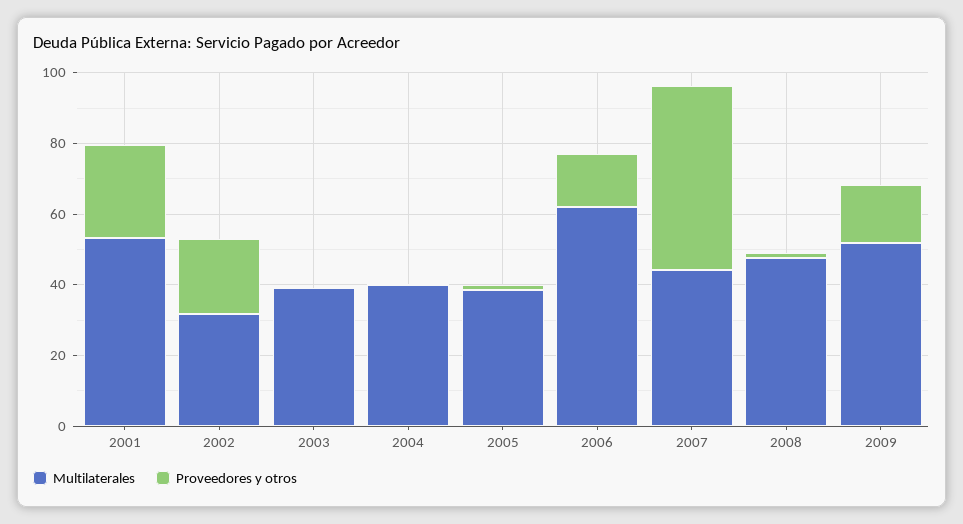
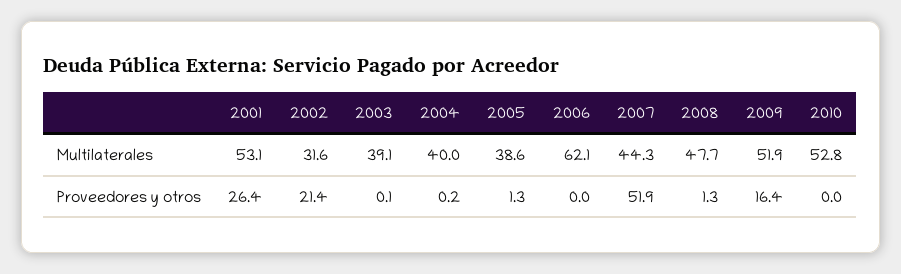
Proveedores y otros, 2006: 15 -> 0
Multilaterales, 2010: none -> 52.8
Proveedores y otros, 2010: none -> 0

